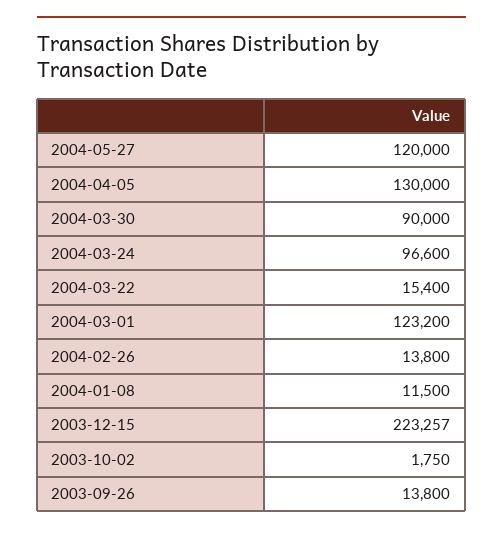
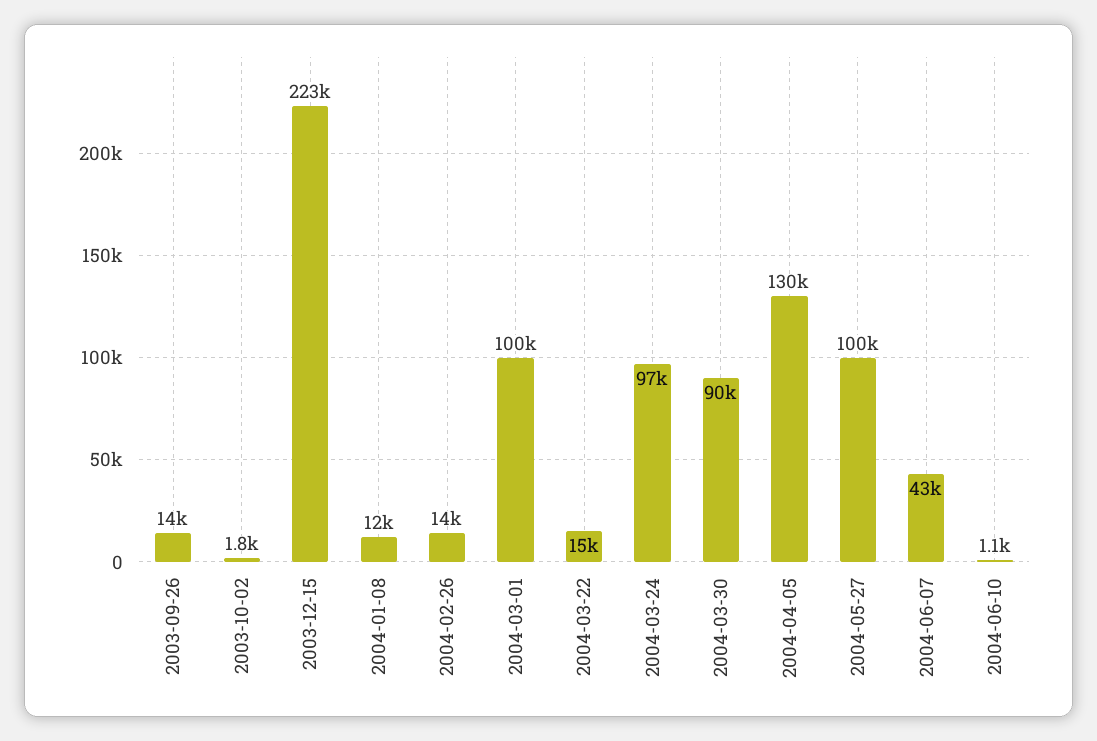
2004-05-27: 120000 -> 100000
2004-03-01: 123200 -> 100000
2004-06-07: none -> 43000
2004-06-10: none -> 1100

